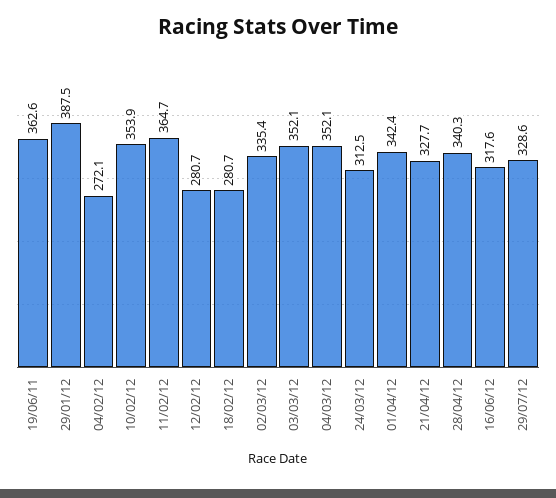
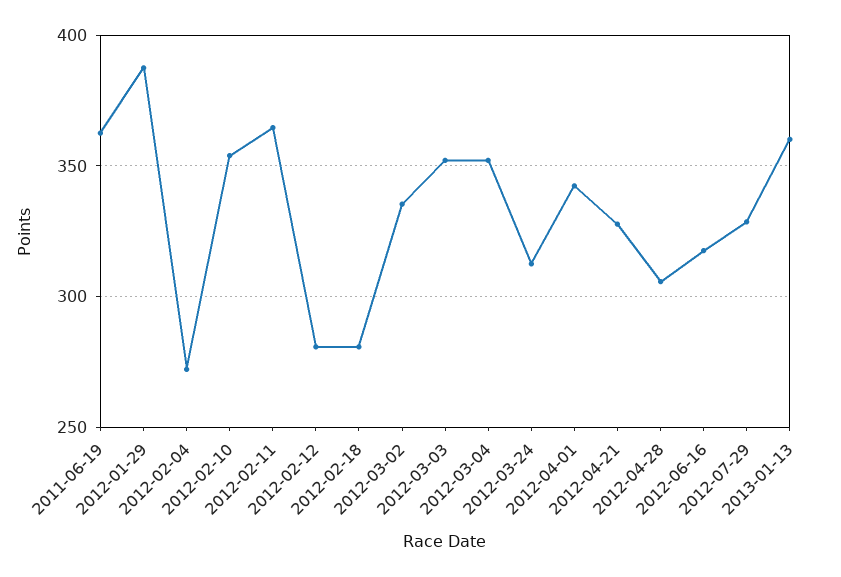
28/04/12: 340.3 -> 305
2013-01-13: none -> 360

